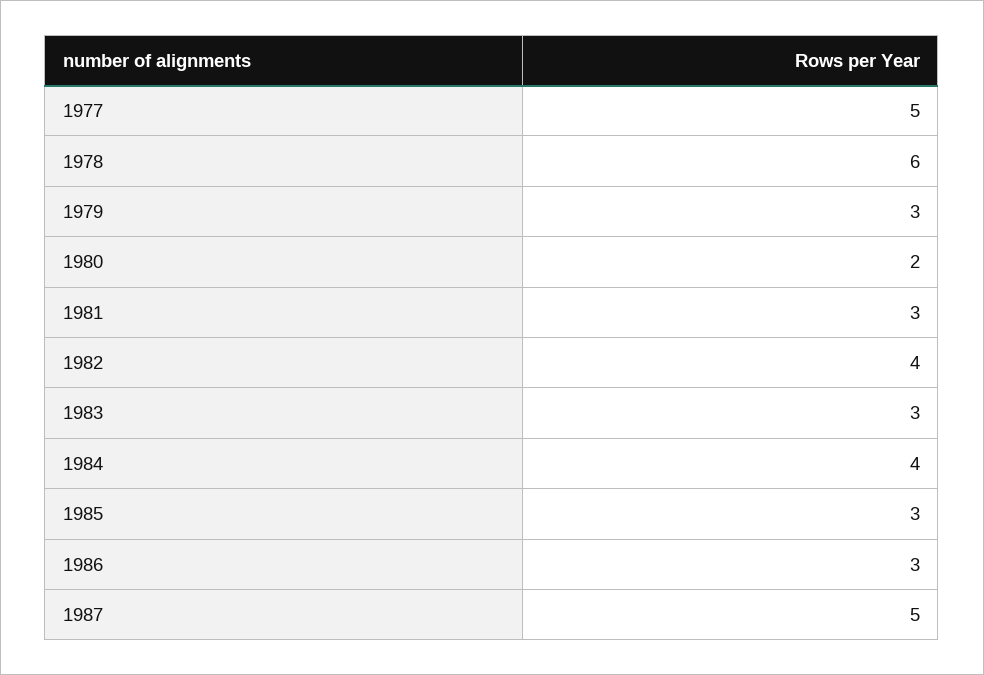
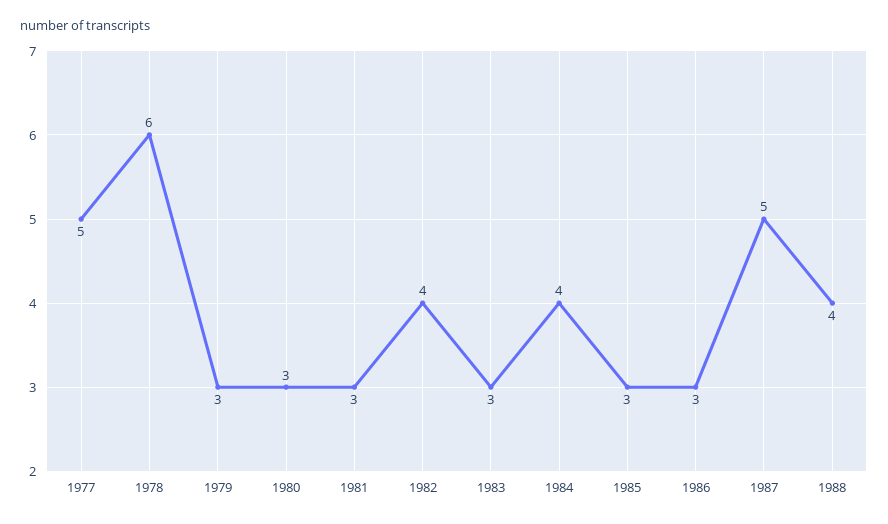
1980: 2 -> 3
1988: none -> 4

